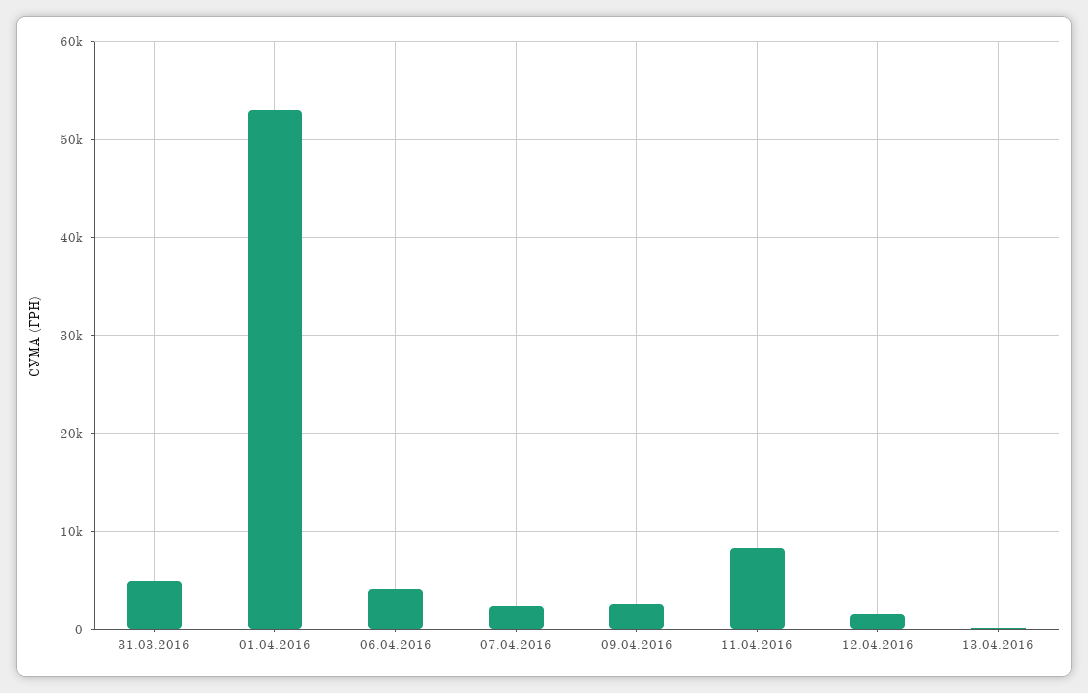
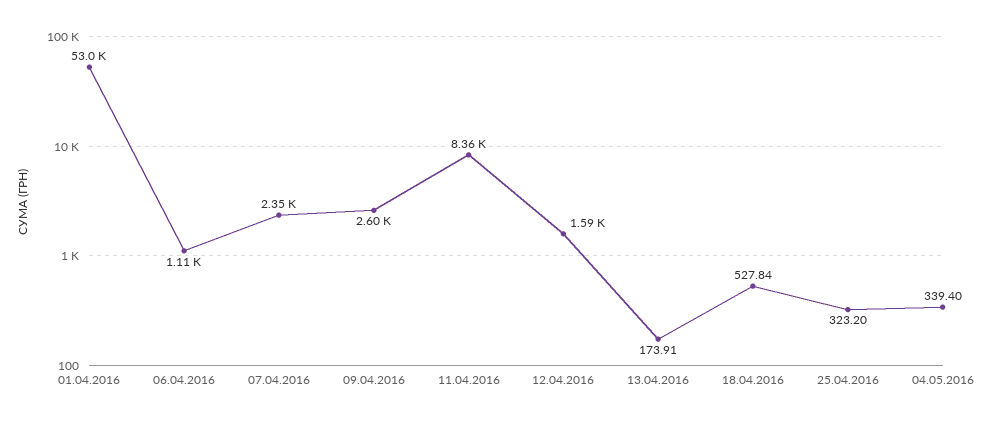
31.03.2016: 5000 -> none
06.04.2016: 4000 -> 1110
18.04.2016: none -> 527.84
25.04.2016: none -> 323.2
04.05.2016: none -> 339.4

